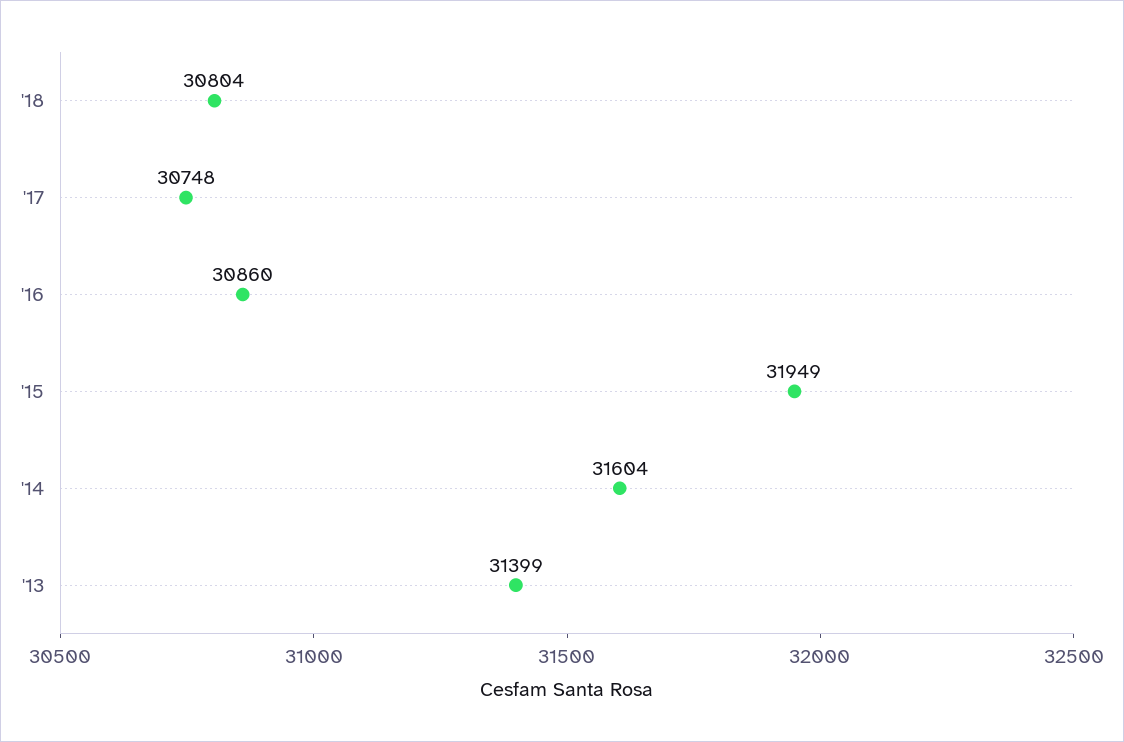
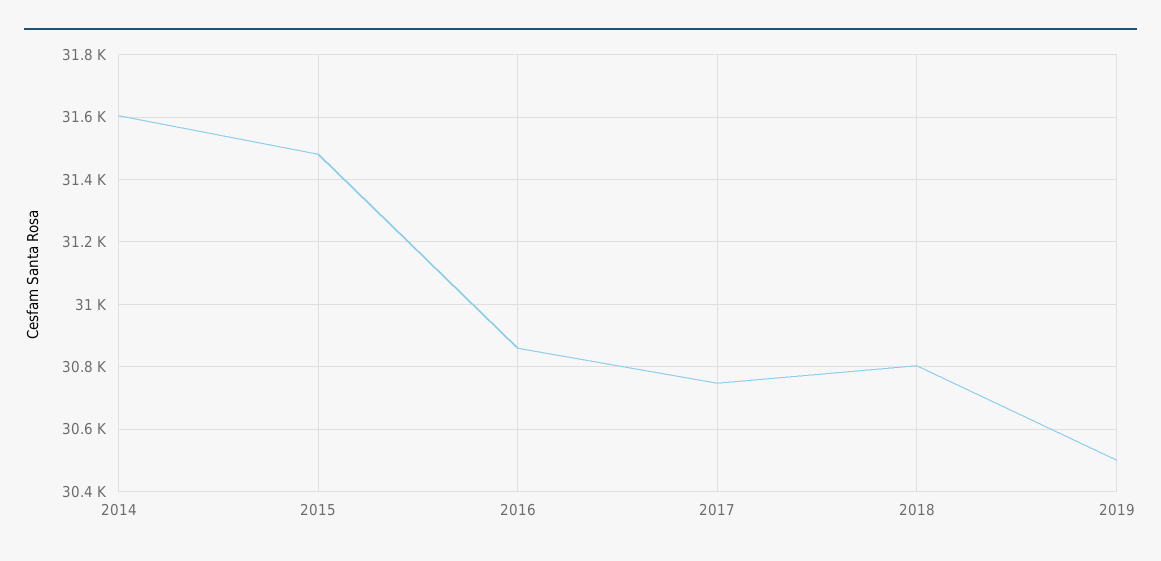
'15: 31949 -> 31480
'13: 31399 -> none
2019: none -> 30500

